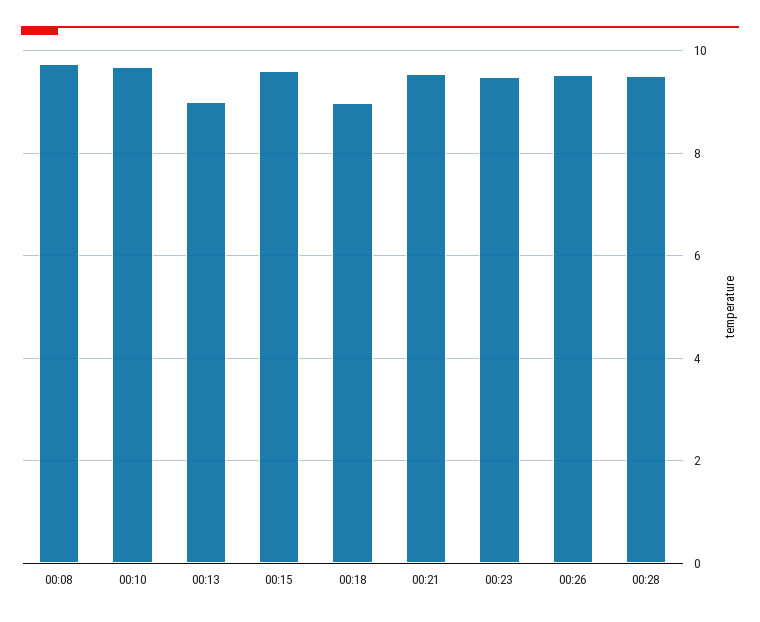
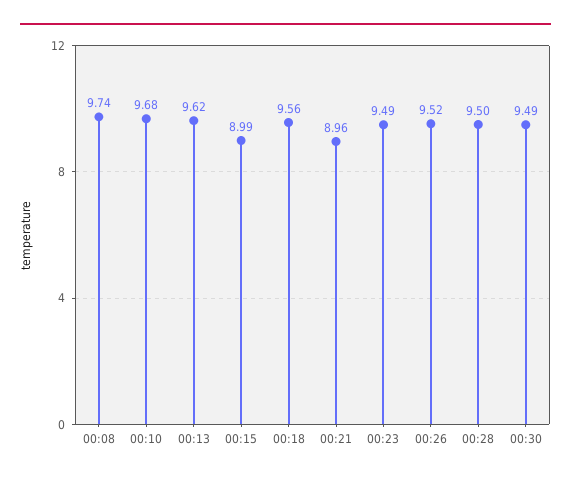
00:13: 9 -> 9.62
00:15: 9.6 -> 8.99
00:18: 9 -> 9.56
00:21: 9.6 -> 8.96
00:30: none -> 9.49

